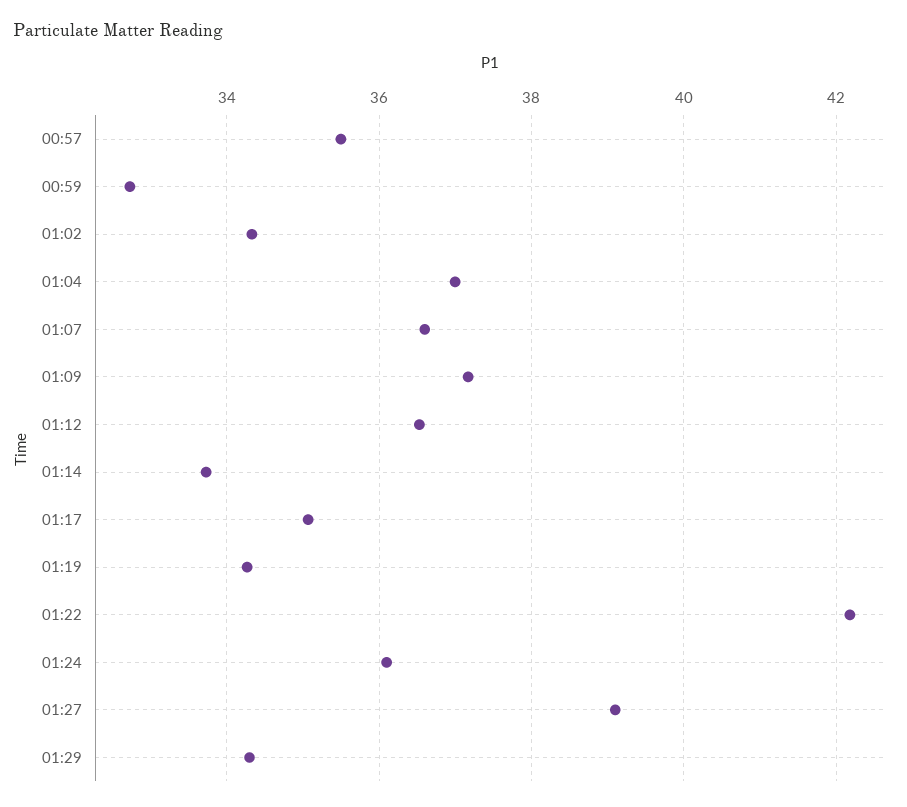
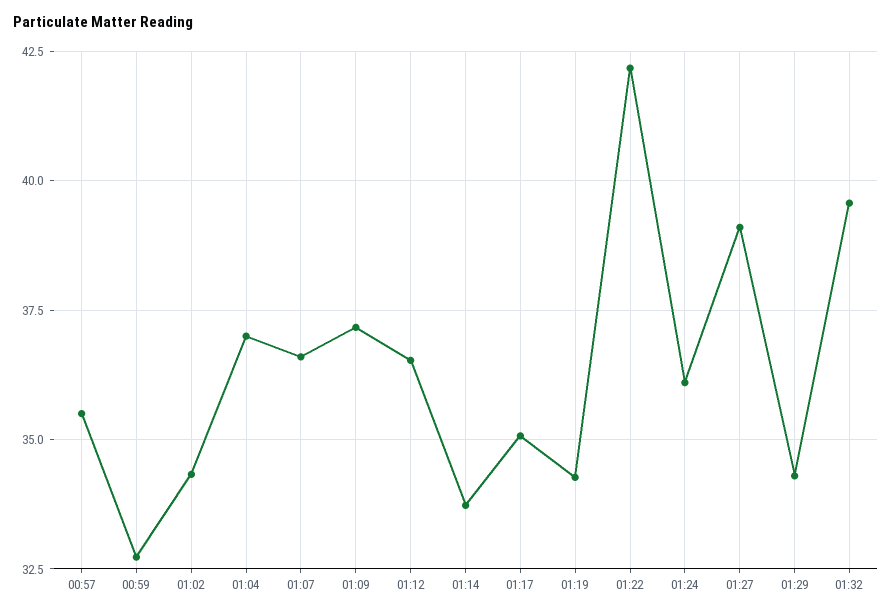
01:32: none -> 39.5

